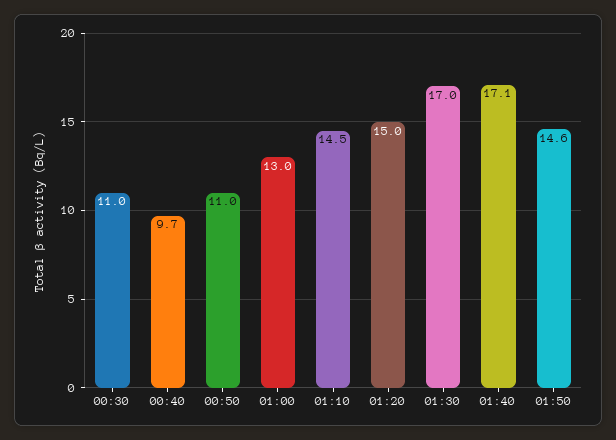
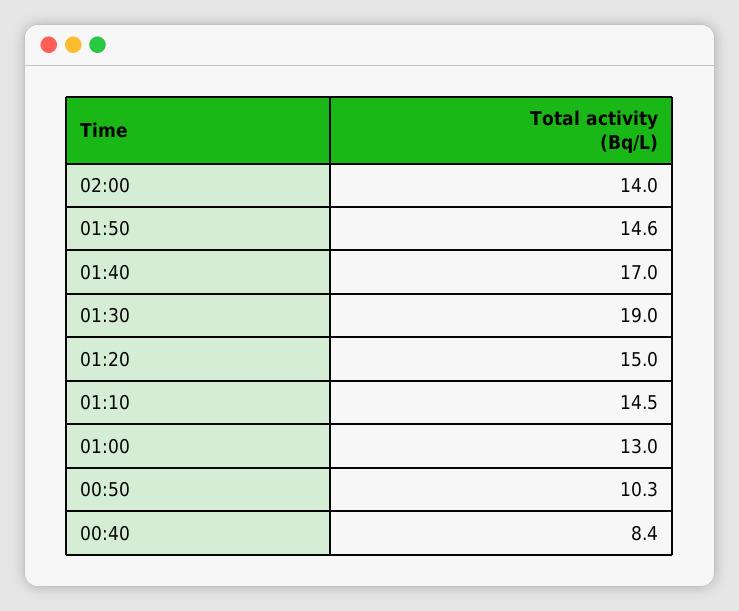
00:30: 11 -> none
00:40: 9.7 -> 8.4
00:50: 11 -> 10.3
01:30: 17 -> 19
01:40: 17.1 -> 17
02:00: none -> 14

